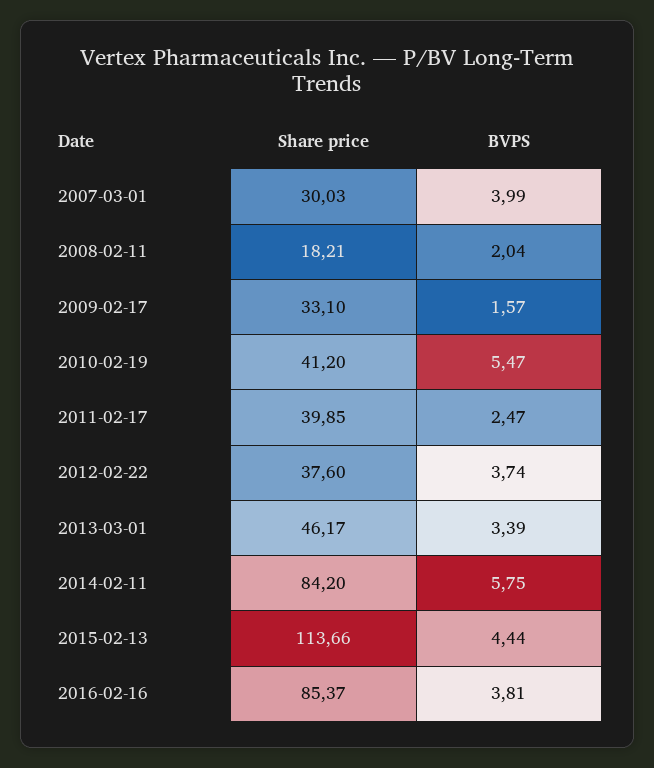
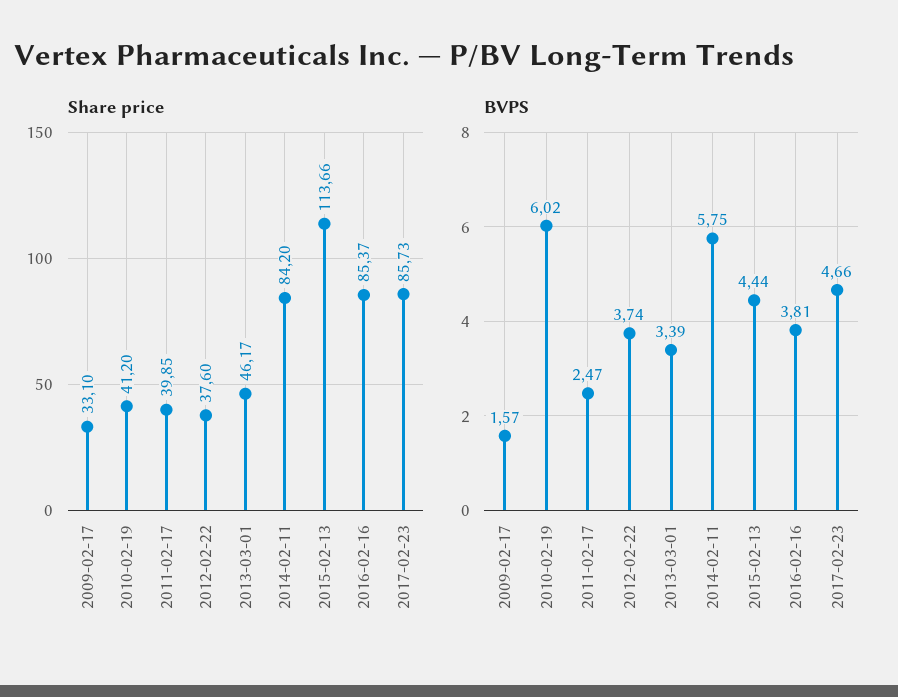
Share price, 2007-03-01: 30.03 -> none
BVPS, 2007-03-01: 3.99 -> none
Share price, 2008-02-11: 18.21 -> none
BVPS, 2008-02-11: 2.04 -> none
BVPS, 2010-02-19: 5.47 -> 6.02
Share price, 2017-02-23: none -> 85.73
BVPS, 2017-02-23: none -> 4.66

